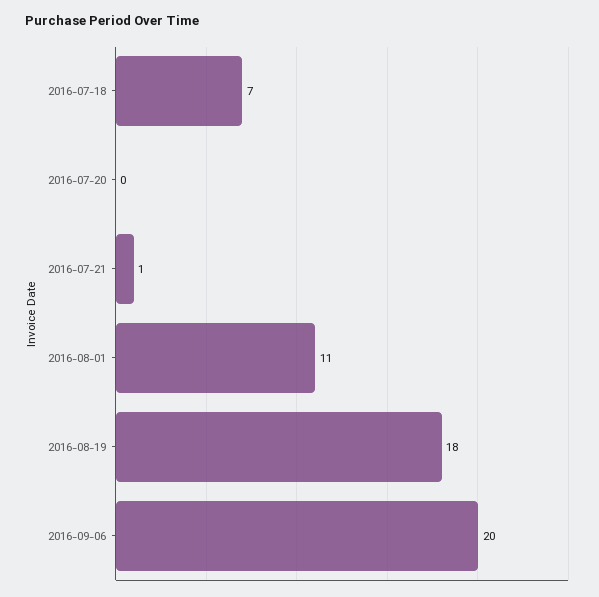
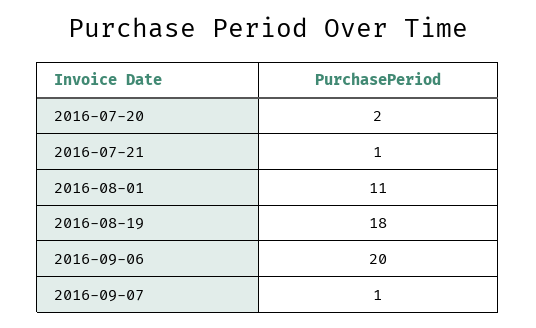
2016-07-18: 7 -> none
2016-07-20: 0 -> 2
2016-09-07: none -> 1

